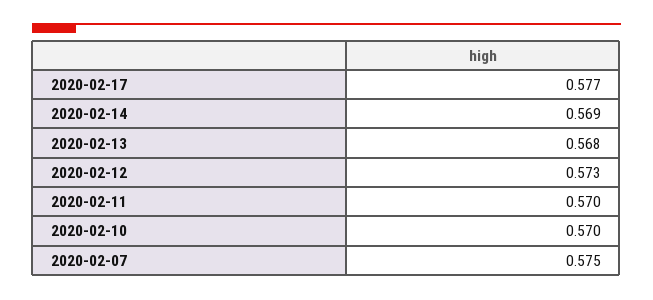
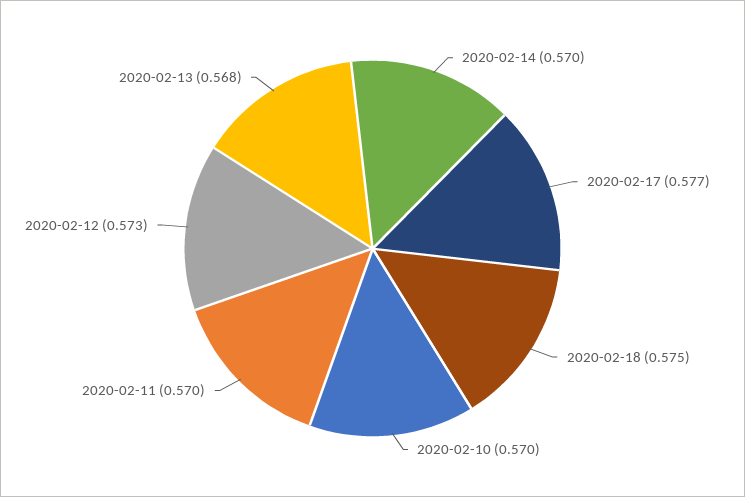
2020-02-14: 0.569 -> 0.57
2020-02-07: 0.575 -> none
2020-02-18: none -> 0.575

